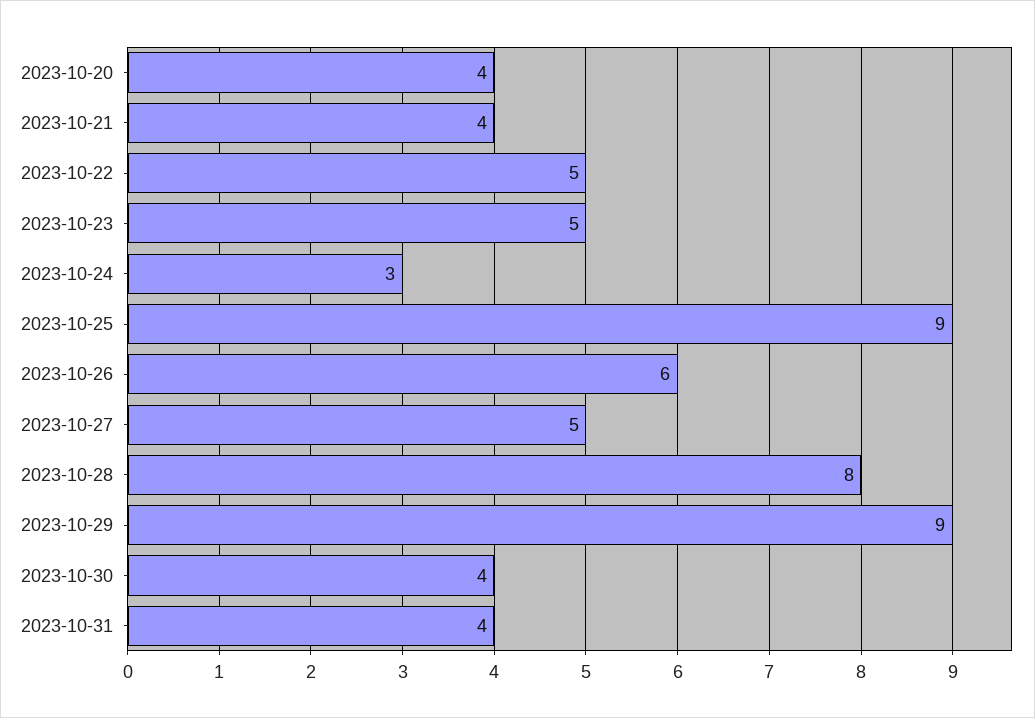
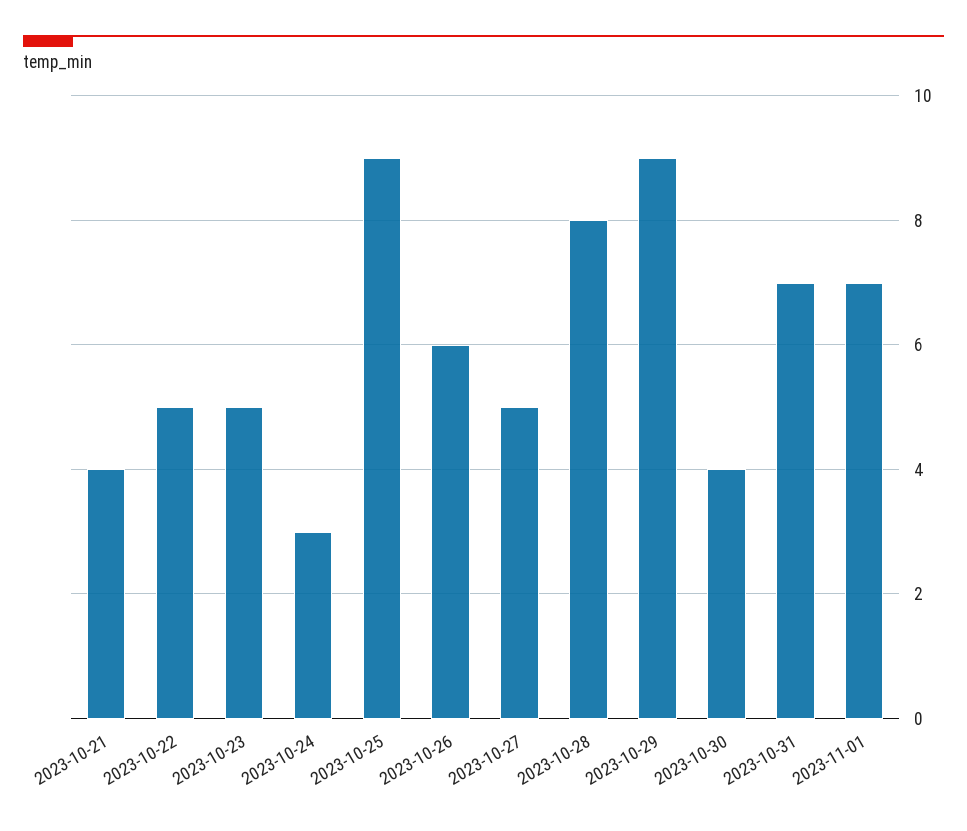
2023-10-20: 4 -> none
2023-10-31: 4 -> 7
2023-11-01: none -> 7

